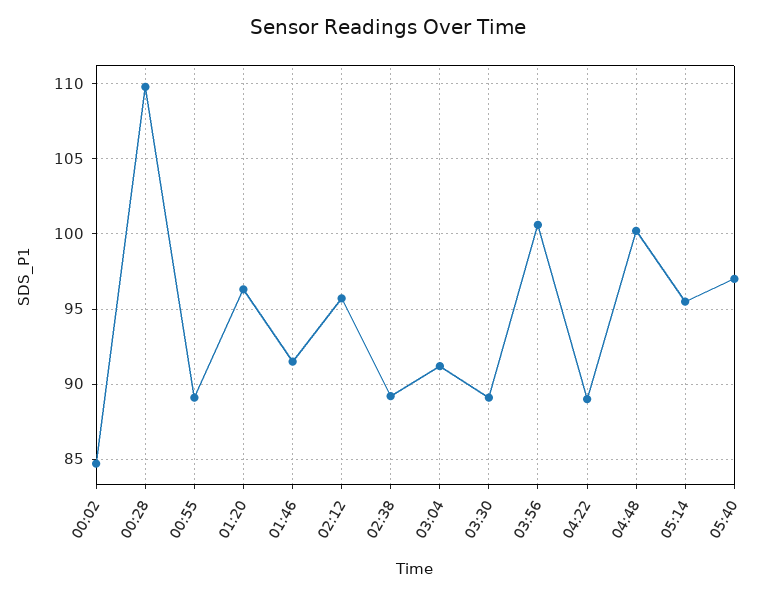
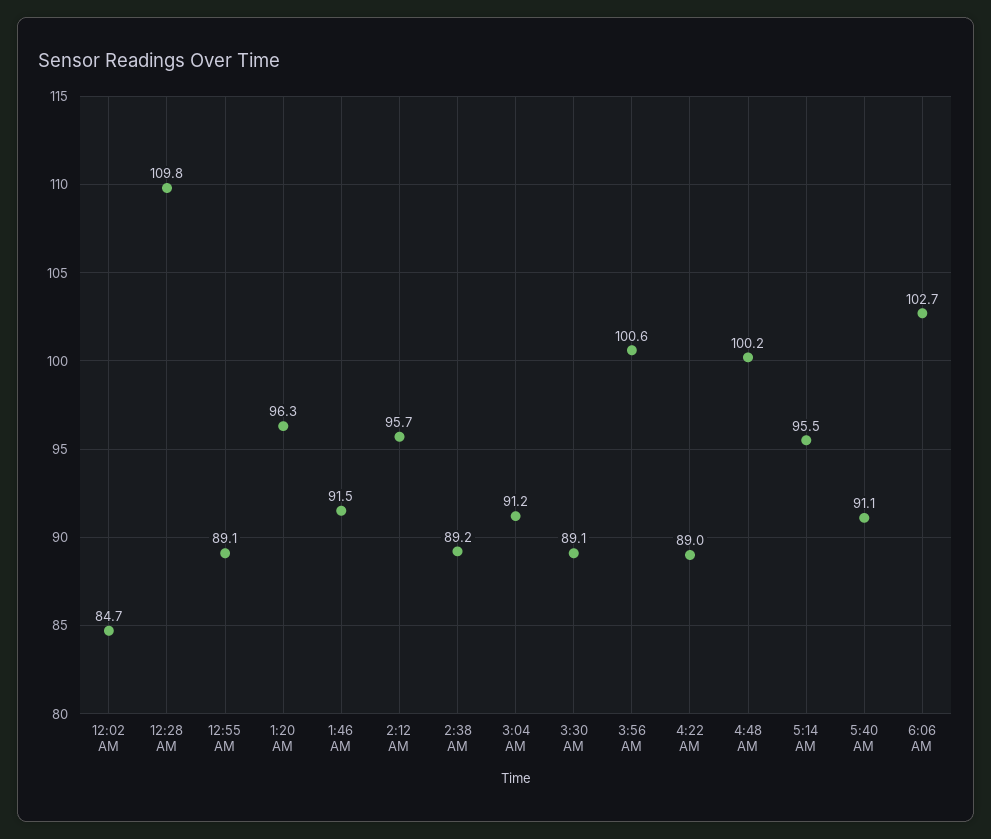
05:40: 97 -> 91.1
6:06 AM: none -> 102.7

